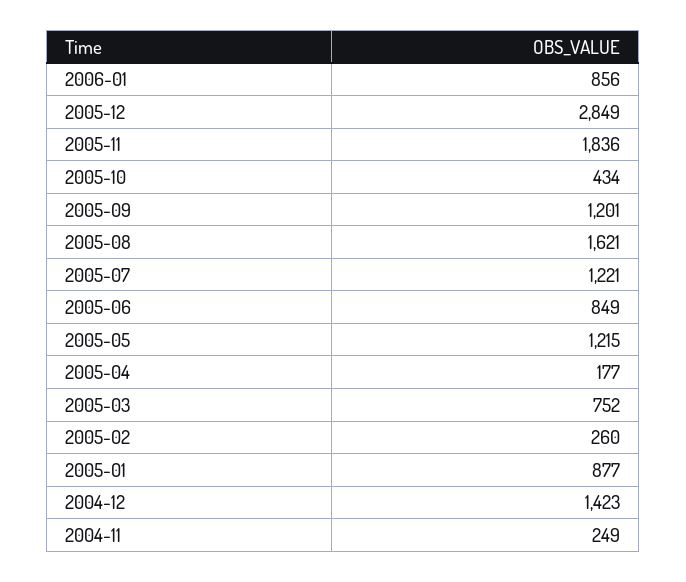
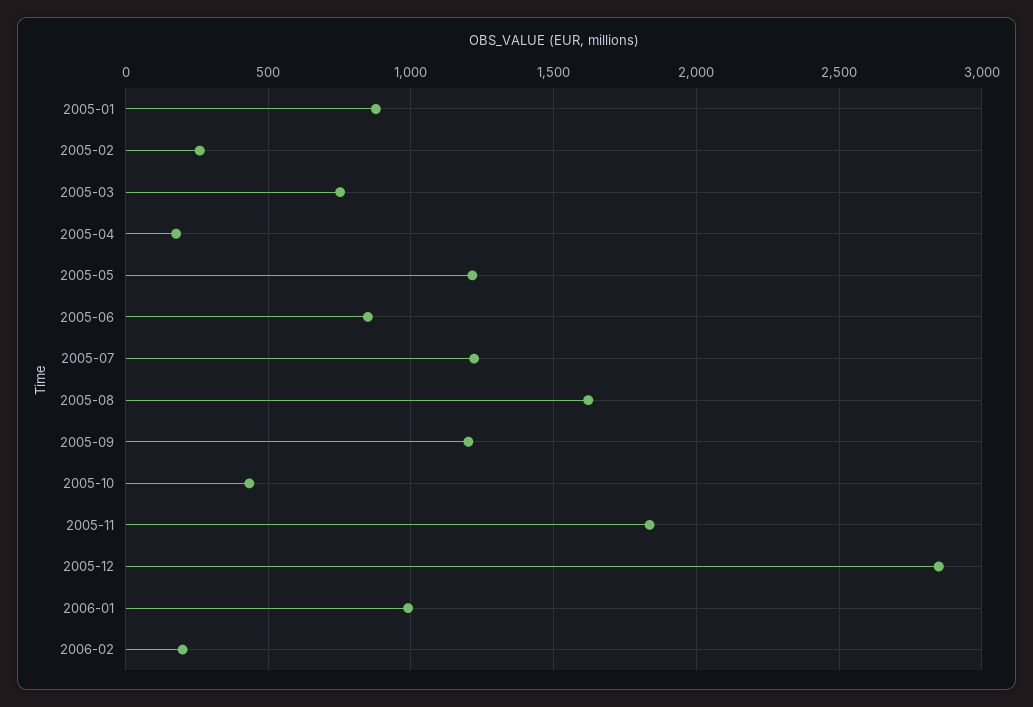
2006-01: 856 -> 1000
2004-12: 1423 -> none
2004-11: 249 -> none
2006-02: none -> 200

